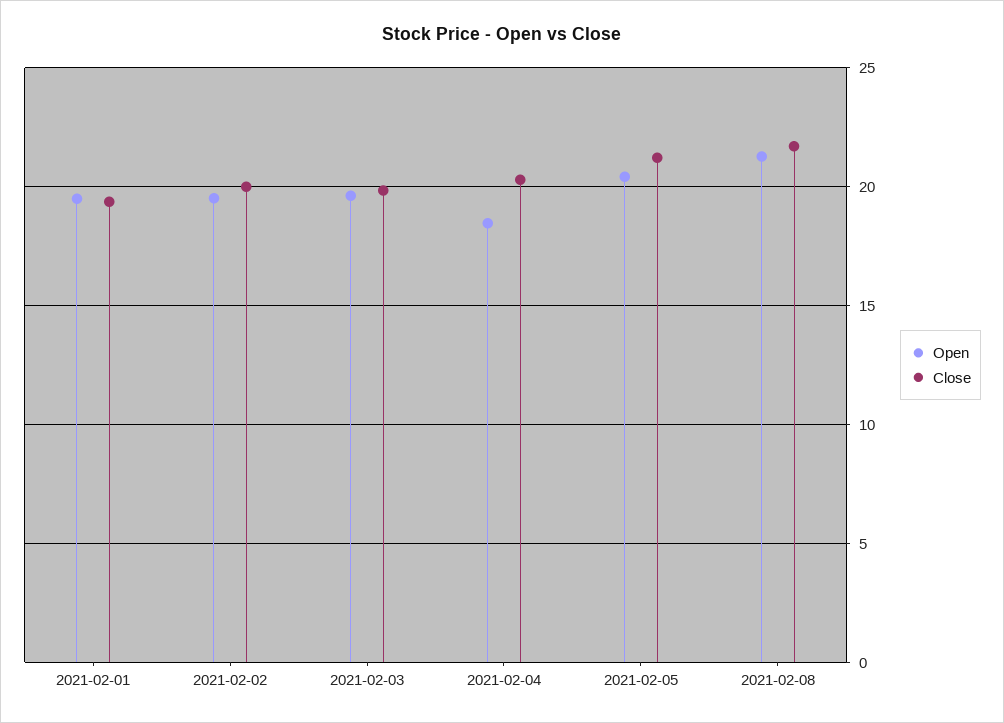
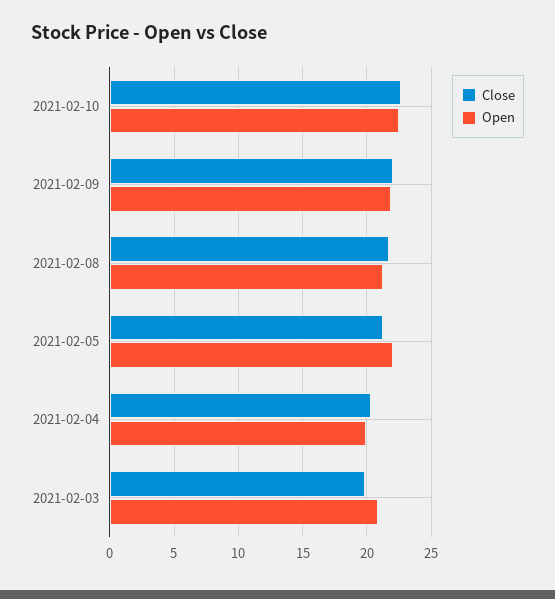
Open, 2021-02-01: 19.5 -> none
Close, 2021-02-01: 19.5 -> none
Open, 2021-02-02: 19.5 -> none
Close, 2021-02-02: 20 -> none
Open, 2021-02-03: 19.5 -> 21
Open, 2021-02-04: 18.5 -> 20
Open, 2021-02-05: 20.5 -> 22
Close, 2021-02-10: none -> 22.5
Open, 2021-02-10: none -> 22.5
Close, 2021-02-09: none -> 22
Open, 2021-02-09: none -> 22

